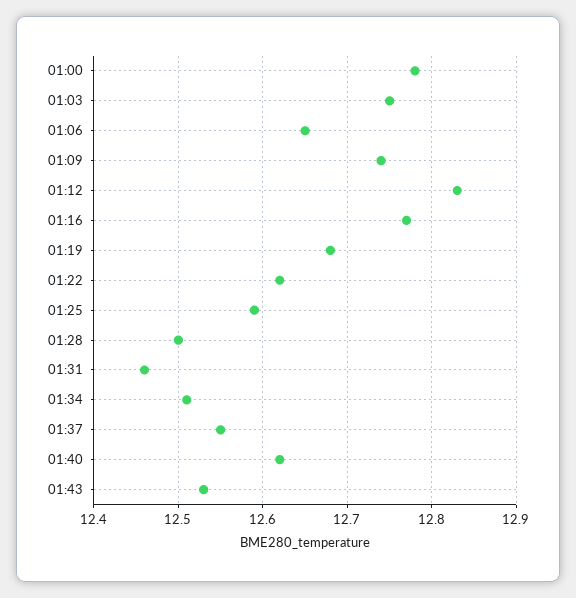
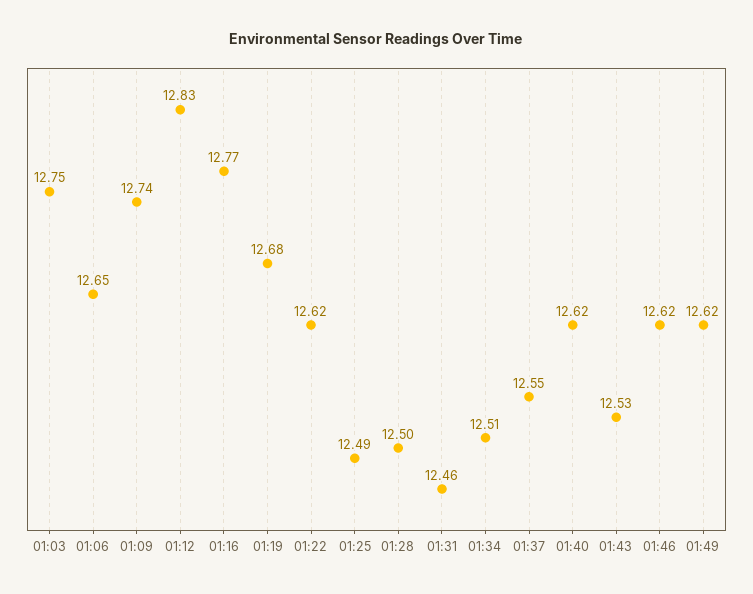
01:00: 12.78 -> none
01:25: 12.59 -> 12.49
01:46: none -> 12.62
01:49: none -> 12.62

